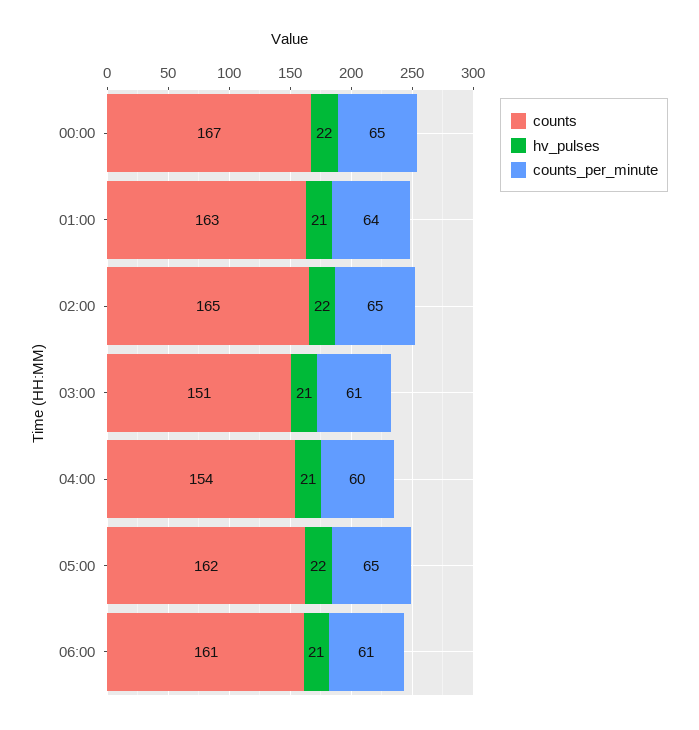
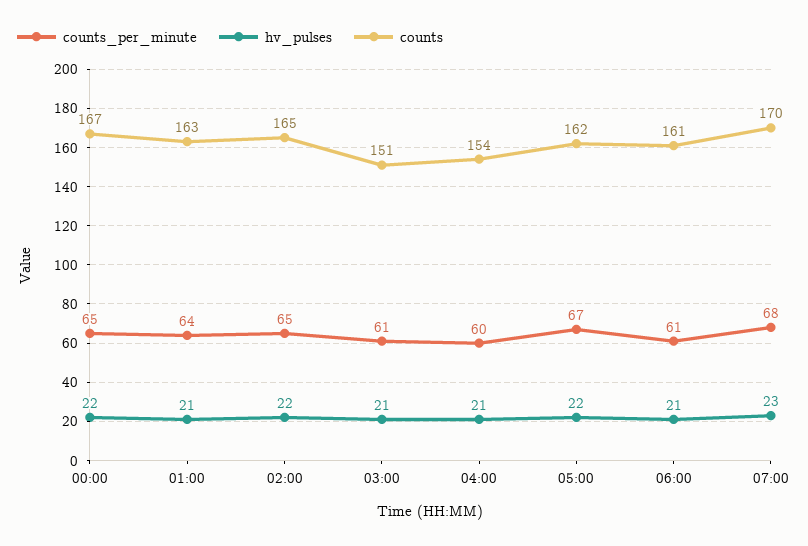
counts_per_minute, 05:00: 65 -> 67
counts_per_minute, 07:00: none -> 68
hv_pulses, 07:00: none -> 23
counts, 07:00: none -> 170

